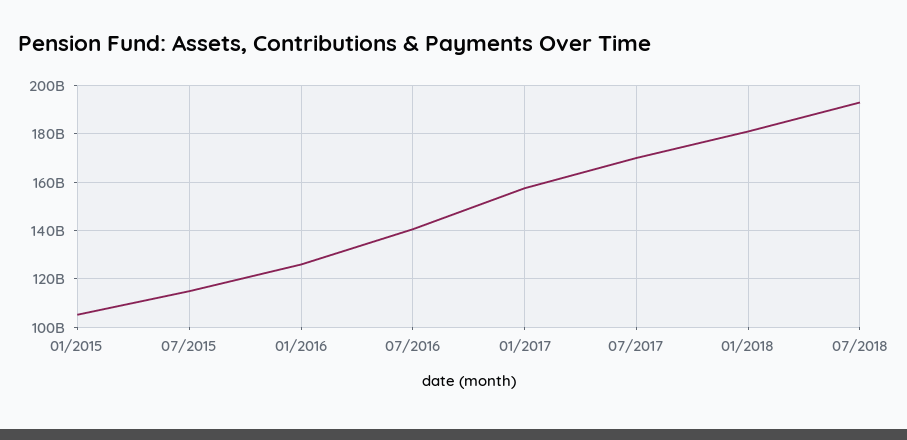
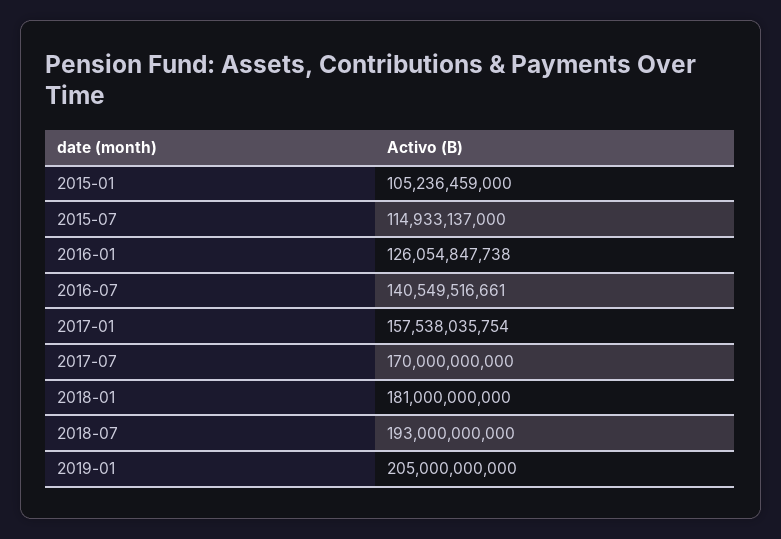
2019-01: none -> 205000000000

